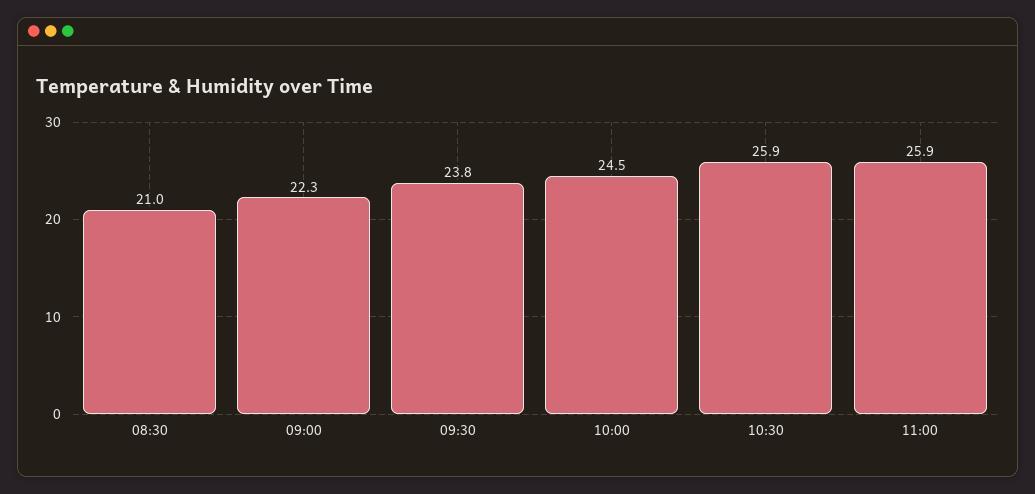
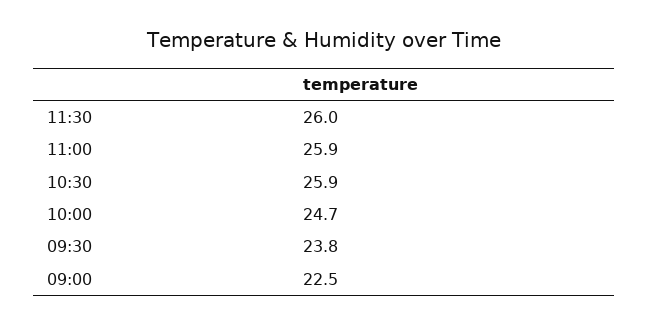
08:30: 21 -> none
09:00: 22.3 -> 22.5
10:00: 24.5 -> 24.7
11:30: none -> 26

